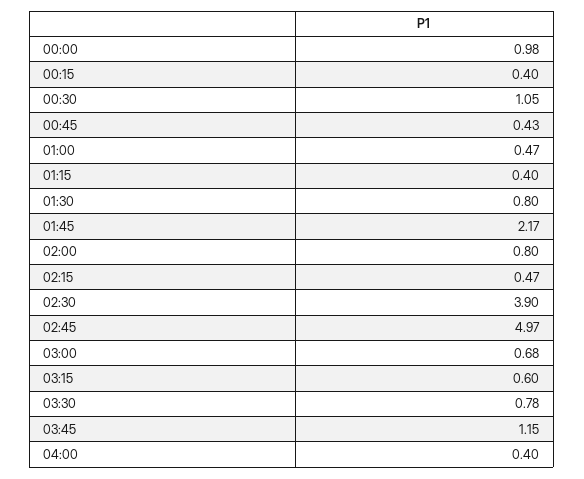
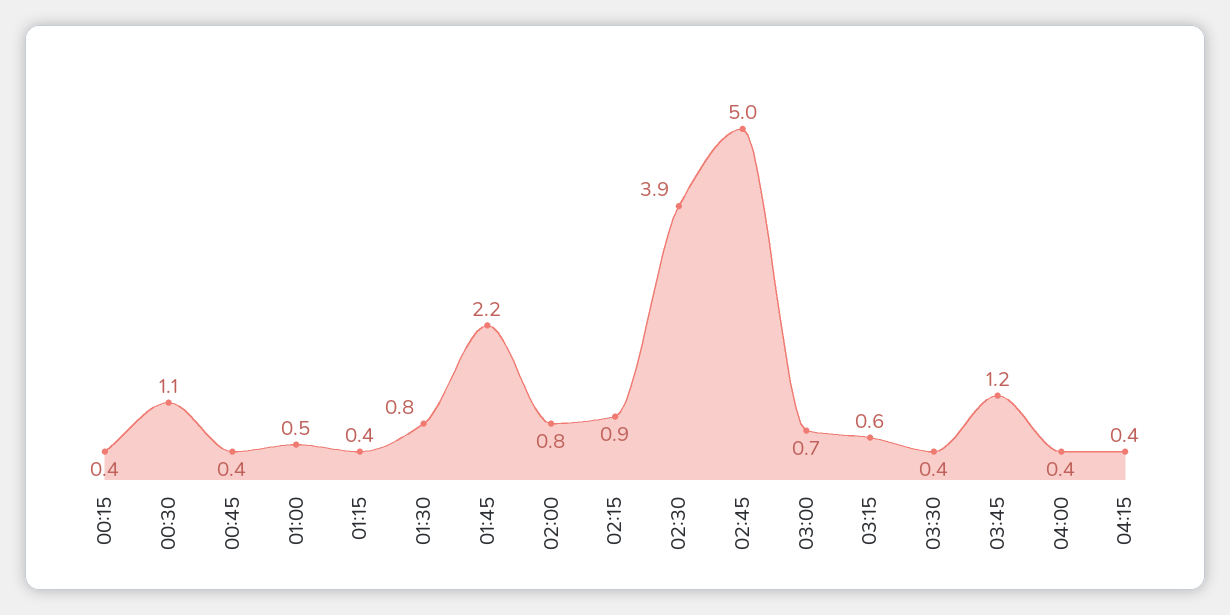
00:00: 0.98 -> none
02:15: 0.47 -> 0.9
03:30: 0.78 -> 0.4
04:15: none -> 0.4

